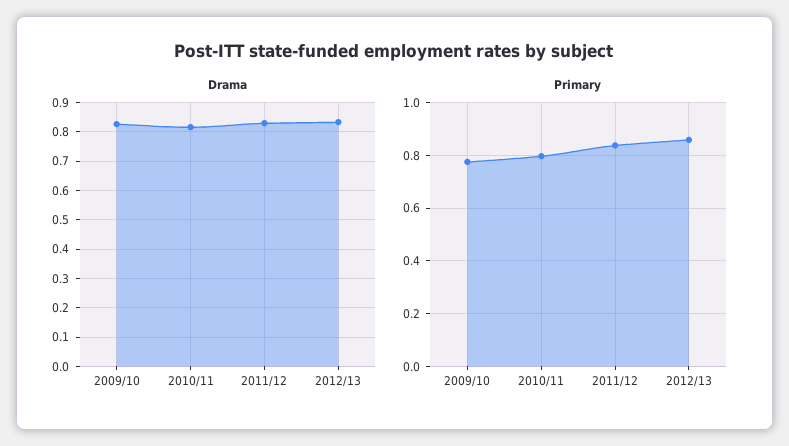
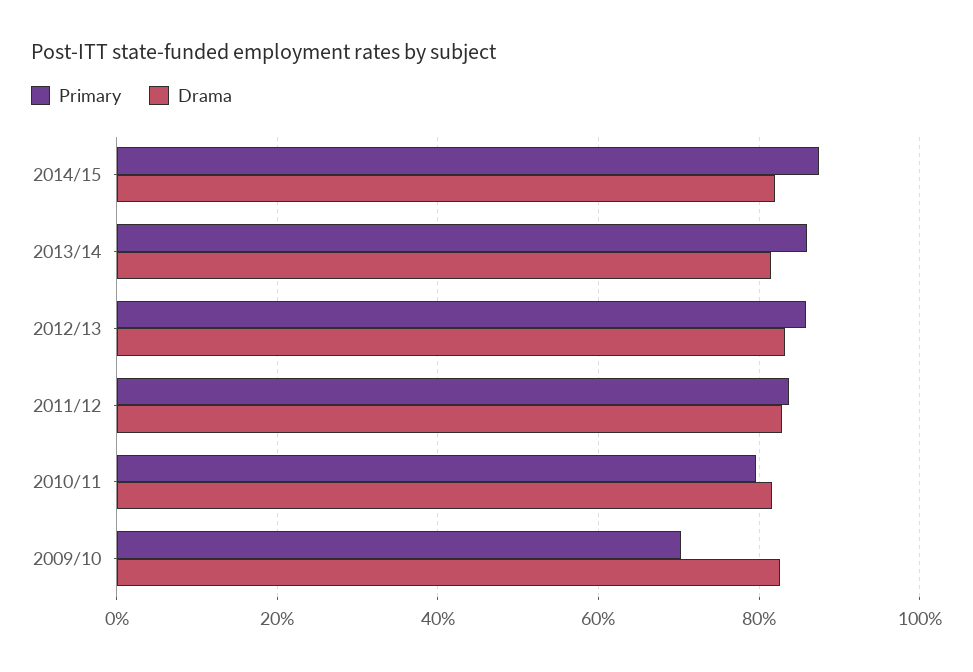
Primary, 2009/10: 0.775 -> 0.7
Primary, 2014/15: none -> 0.88
Drama, 2014/15: none -> 0.82
Primary, 2013/14: none -> 0.86
Drama, 2013/14: none -> 0.82

